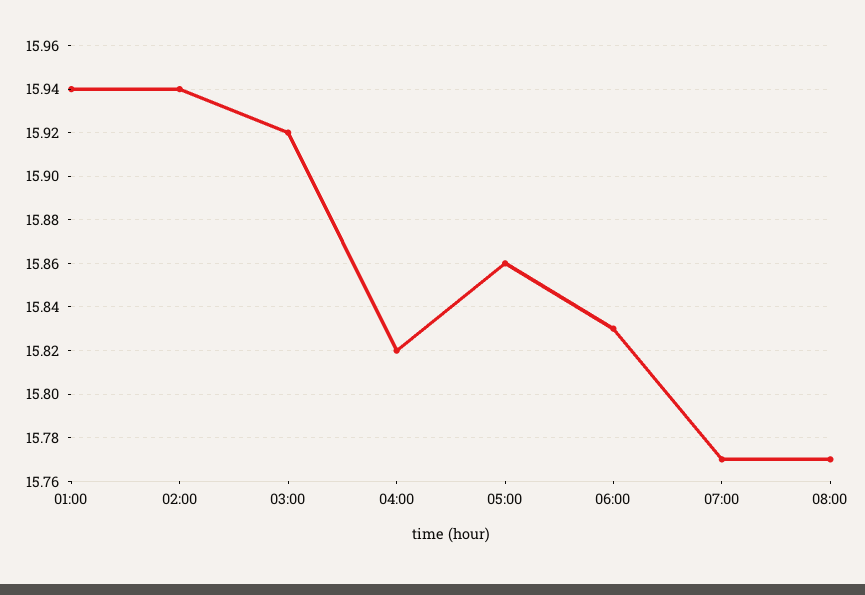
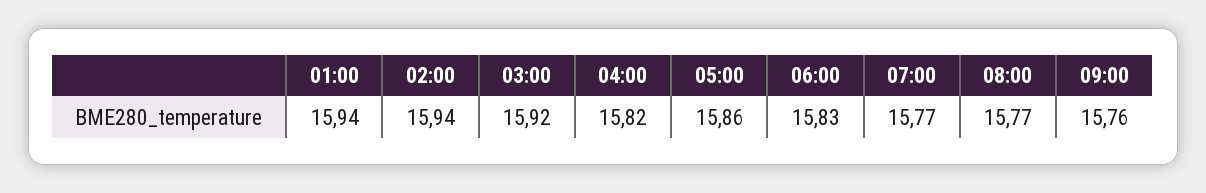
09:00: none -> 15.76

